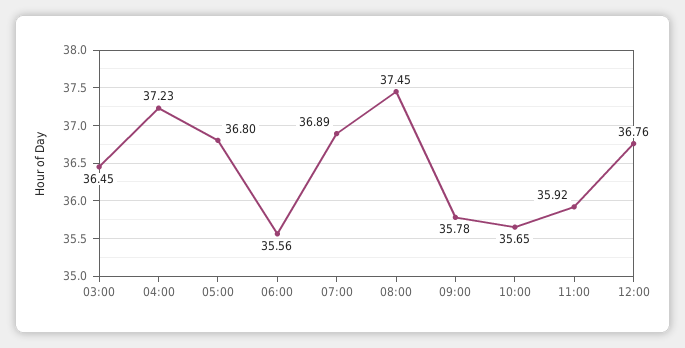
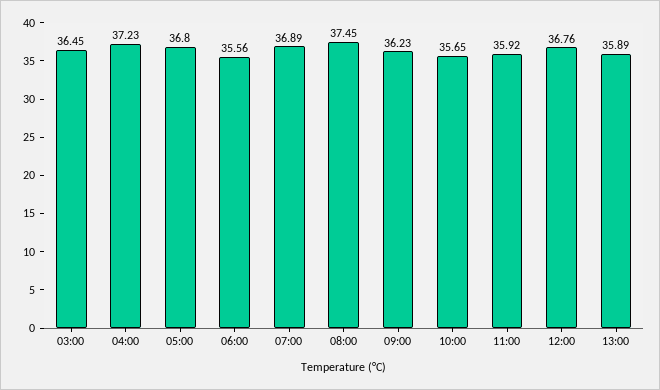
09:00: 35.78 -> 36.23
13:00: none -> 35.89

